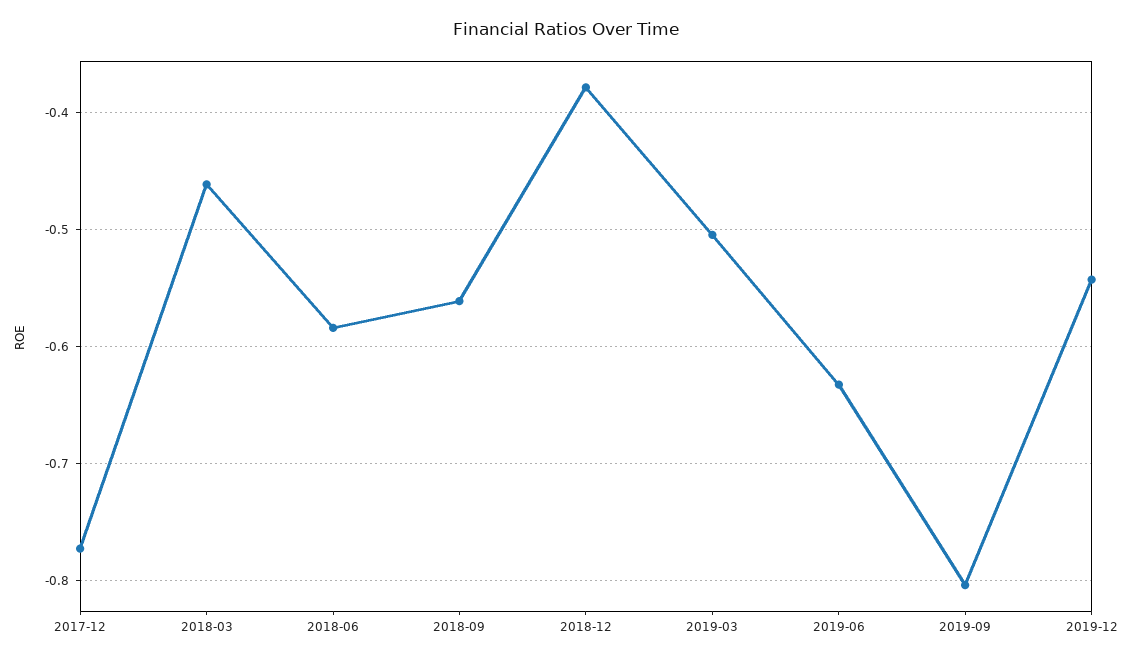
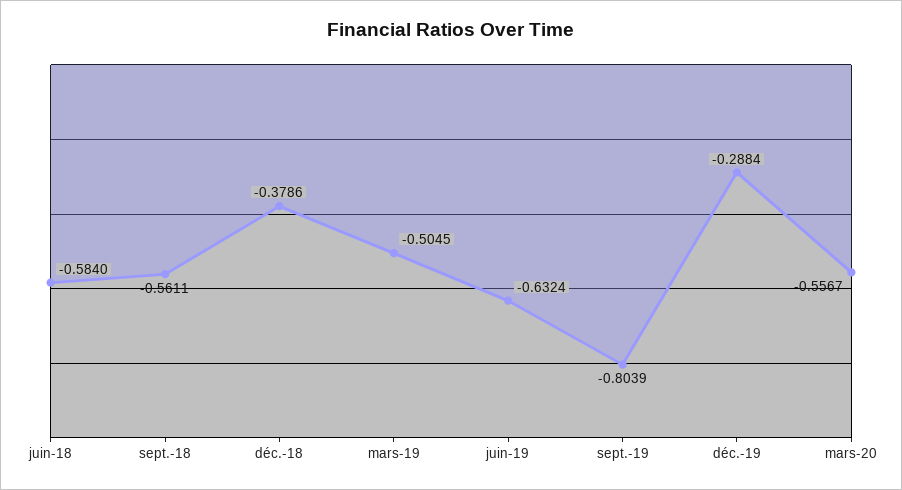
2017-12: -0.77 -> none
2018-03: -0.46 -> none
2019-12: -0.54 -> -0.2884
mars-20: none -> -0.5567

